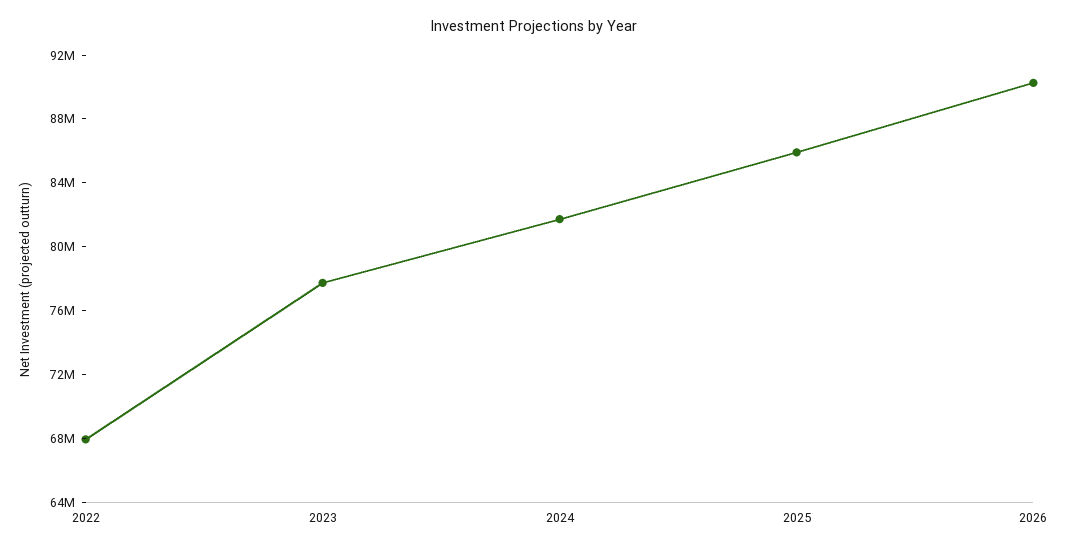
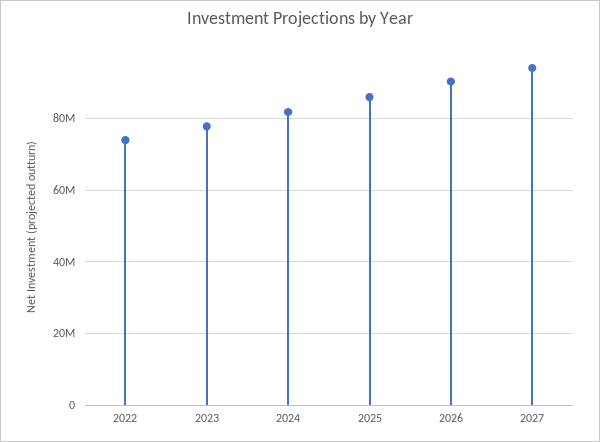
2022: 68000000 -> 74000000
2027: none -> 94000000

